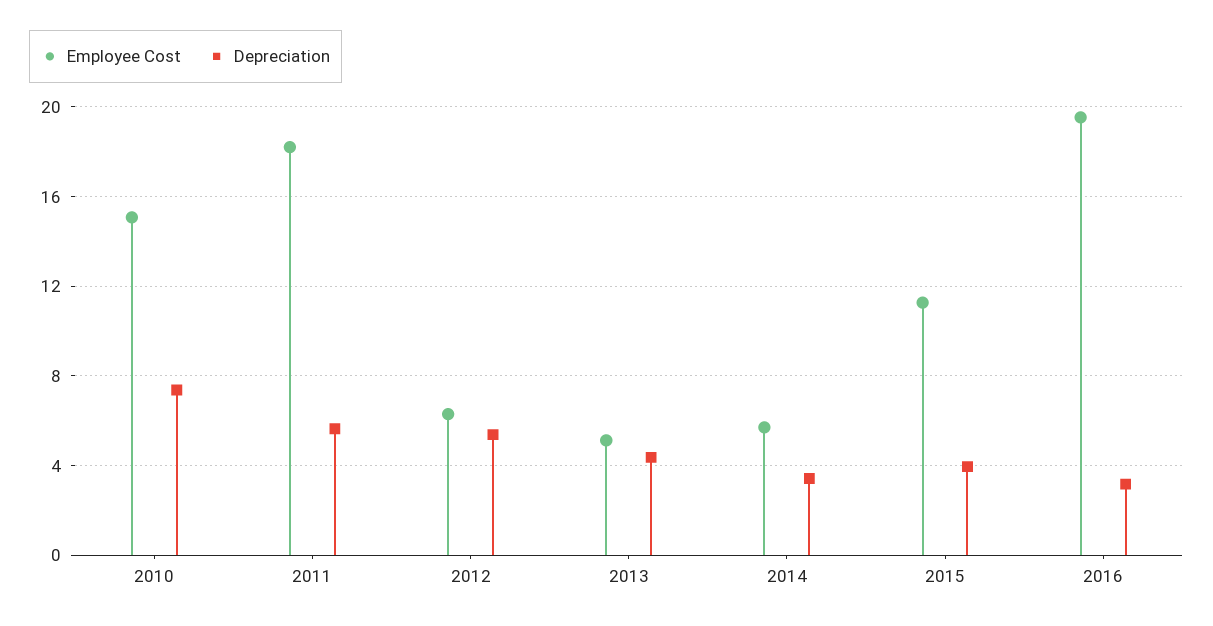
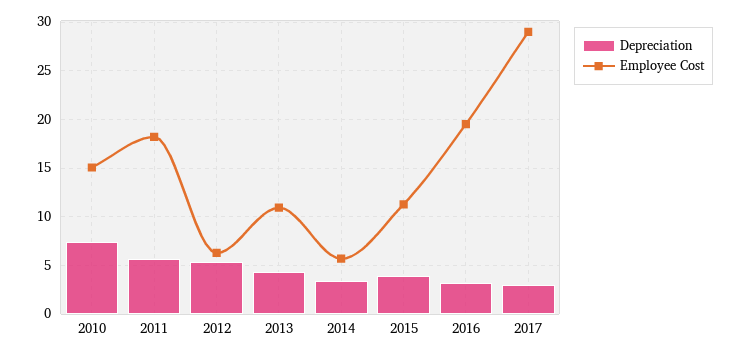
Employee Cost, 2013: 5 -> 11
Depreciation, 2017: none -> 3
Employee Cost, 2017: none -> 29

